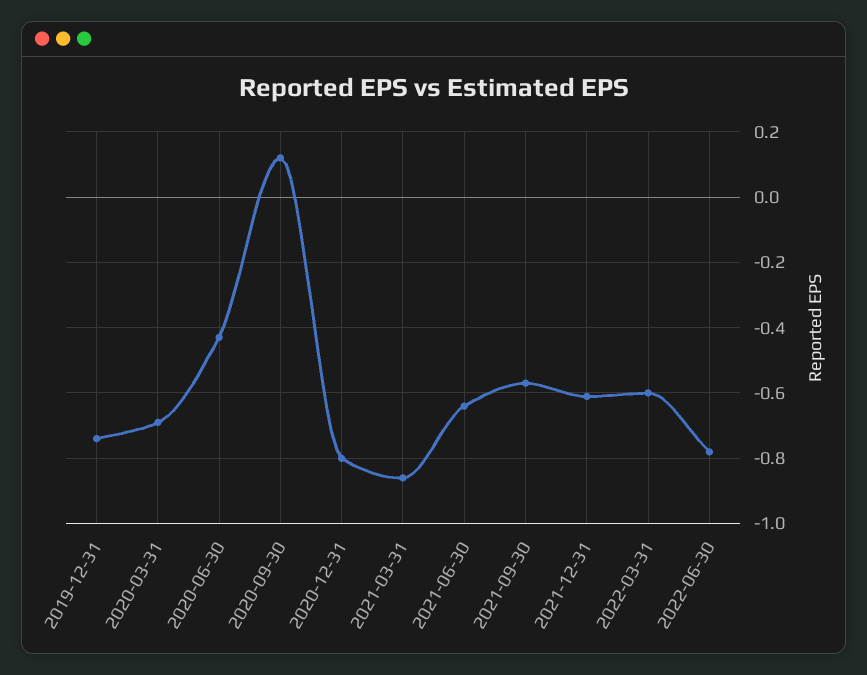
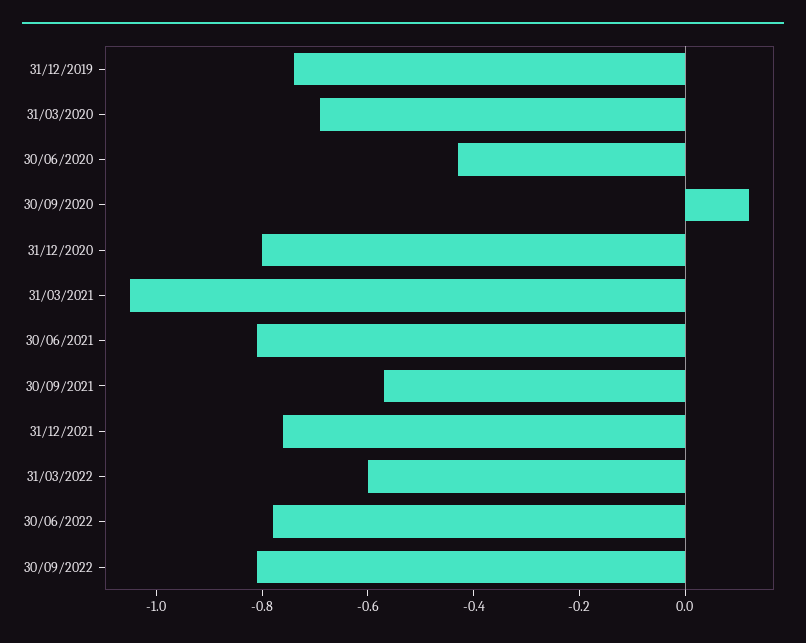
2021-03-31: -0.85 -> -1.05
2021-06-30: -0.65 -> -0.8
2021-12-31: -0.6 -> -0.75
30/09/2022: none -> -0.8

